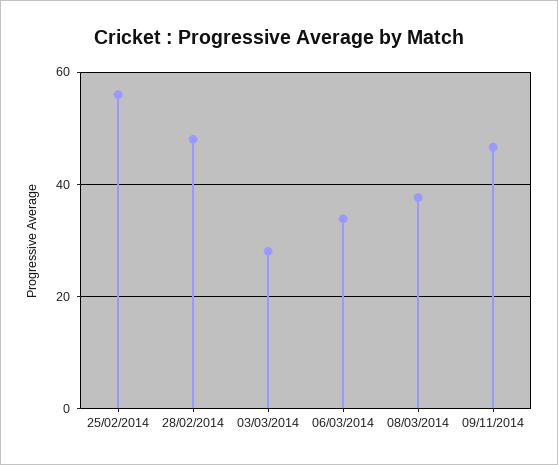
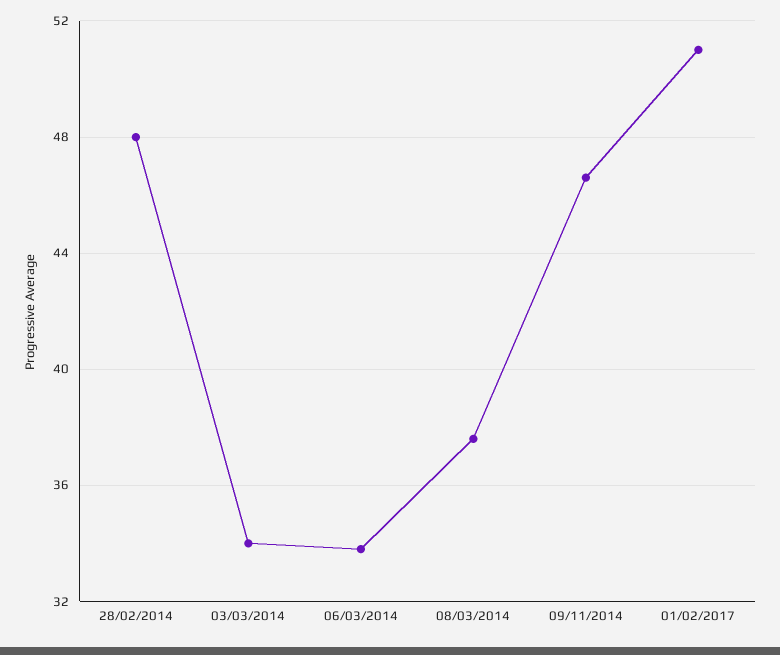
25/02/2014: 56 -> none
03/03/2014: 28 -> 34
01/02/2017: none -> 51

